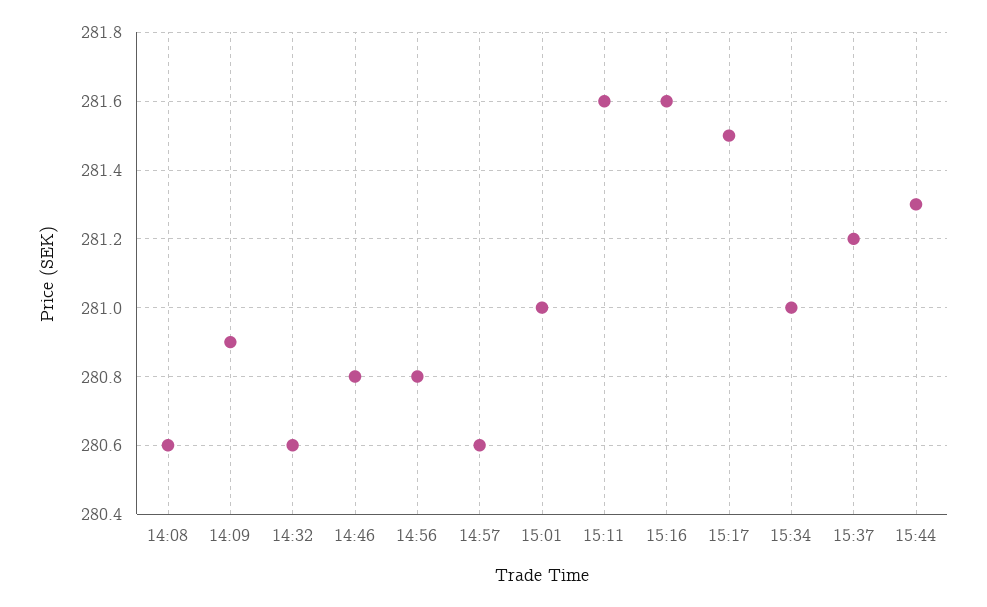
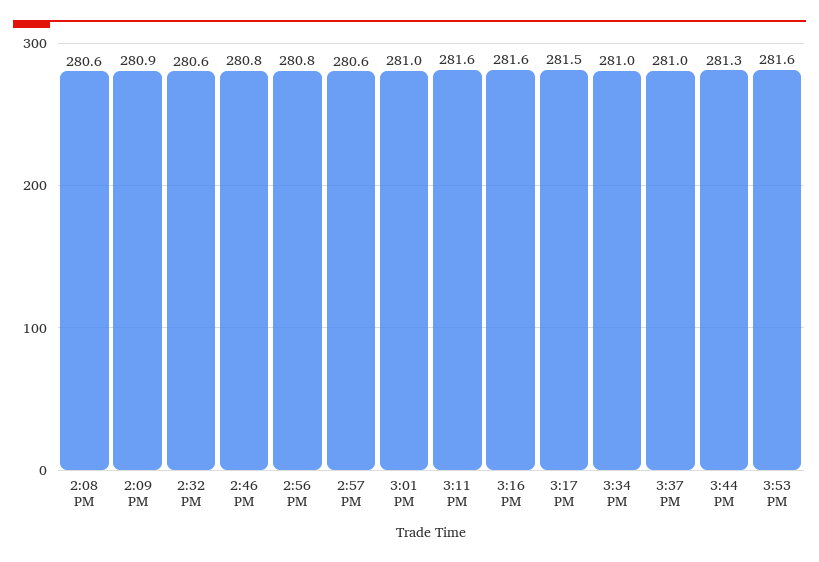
15:37: 281.2 -> 281
3:53 PM: none -> 281.6

